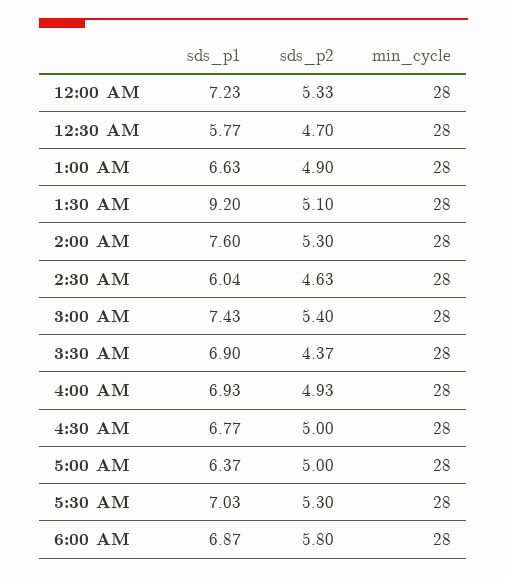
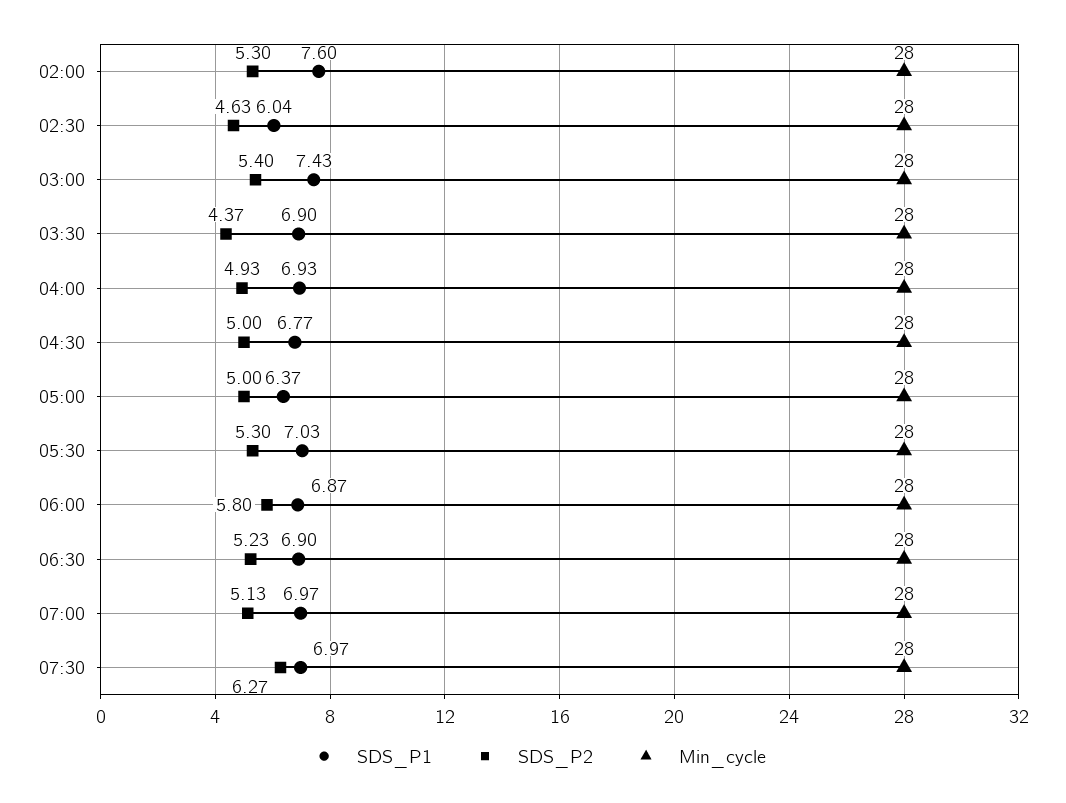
sds_p1, 12:00 AM: 7.23 -> none
sds_p2, 12:00 AM: 5.33 -> none
min_cycle, 12:00 AM: 28 -> none
sds_p1, 12:30 AM: 5.77 -> none
sds_p2, 12:30 AM: 4.7 -> none
min_cycle, 12:30 AM: 28 -> none
sds_p1, 1:00 AM: 6.63 -> none
sds_p2, 1:00 AM: 4.9 -> none
min_cycle, 1:00 AM: 28 -> none
sds_p1, 1:30 AM: 9.2 -> none
sds_p2, 1:30 AM: 5.1 -> none
min_cycle, 1:30 AM: 28 -> none
sds_p1, 06:30: none -> 6.9
sds_p2, 06:30: none -> 5.23
min_cycle, 06:30: none -> 28
sds_p1, 07:00: none -> 6.97
sds_p2, 07:00: none -> 5.13
min_cycle, 07:00: none -> 28
sds_p1, 07:30: none -> 6.97
sds_p2, 07:30: none -> 6.27
min_cycle, 07:30: none -> 28

